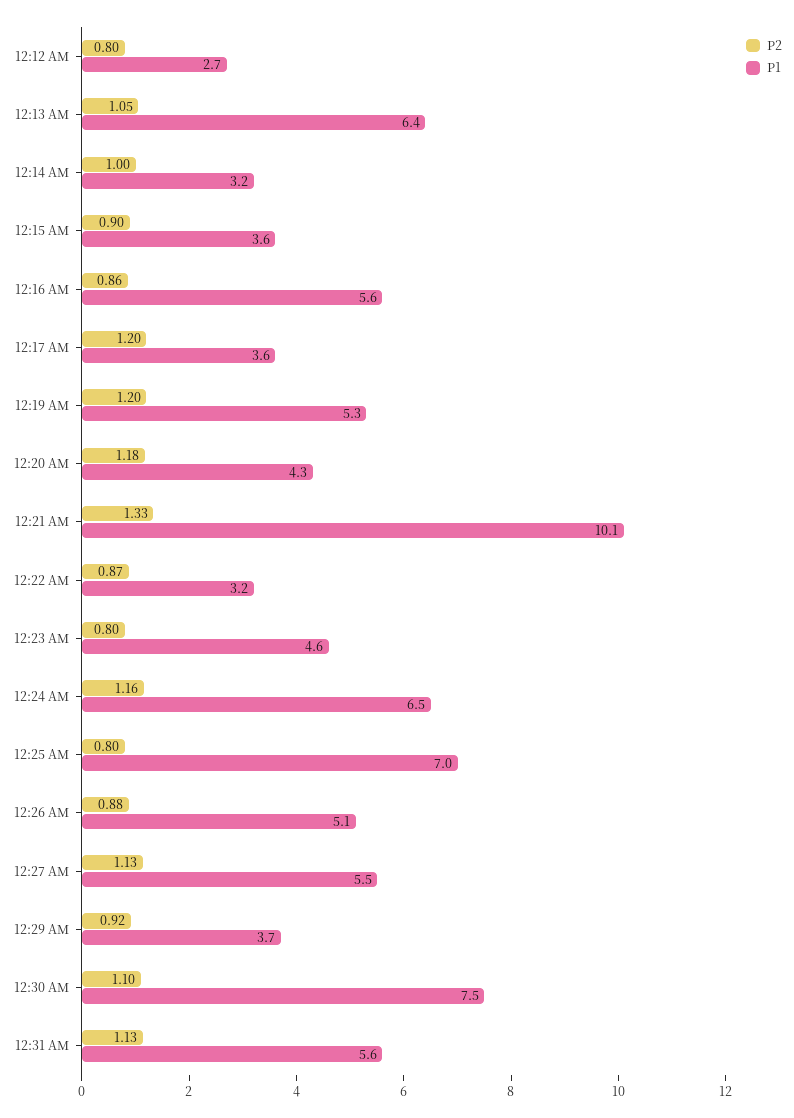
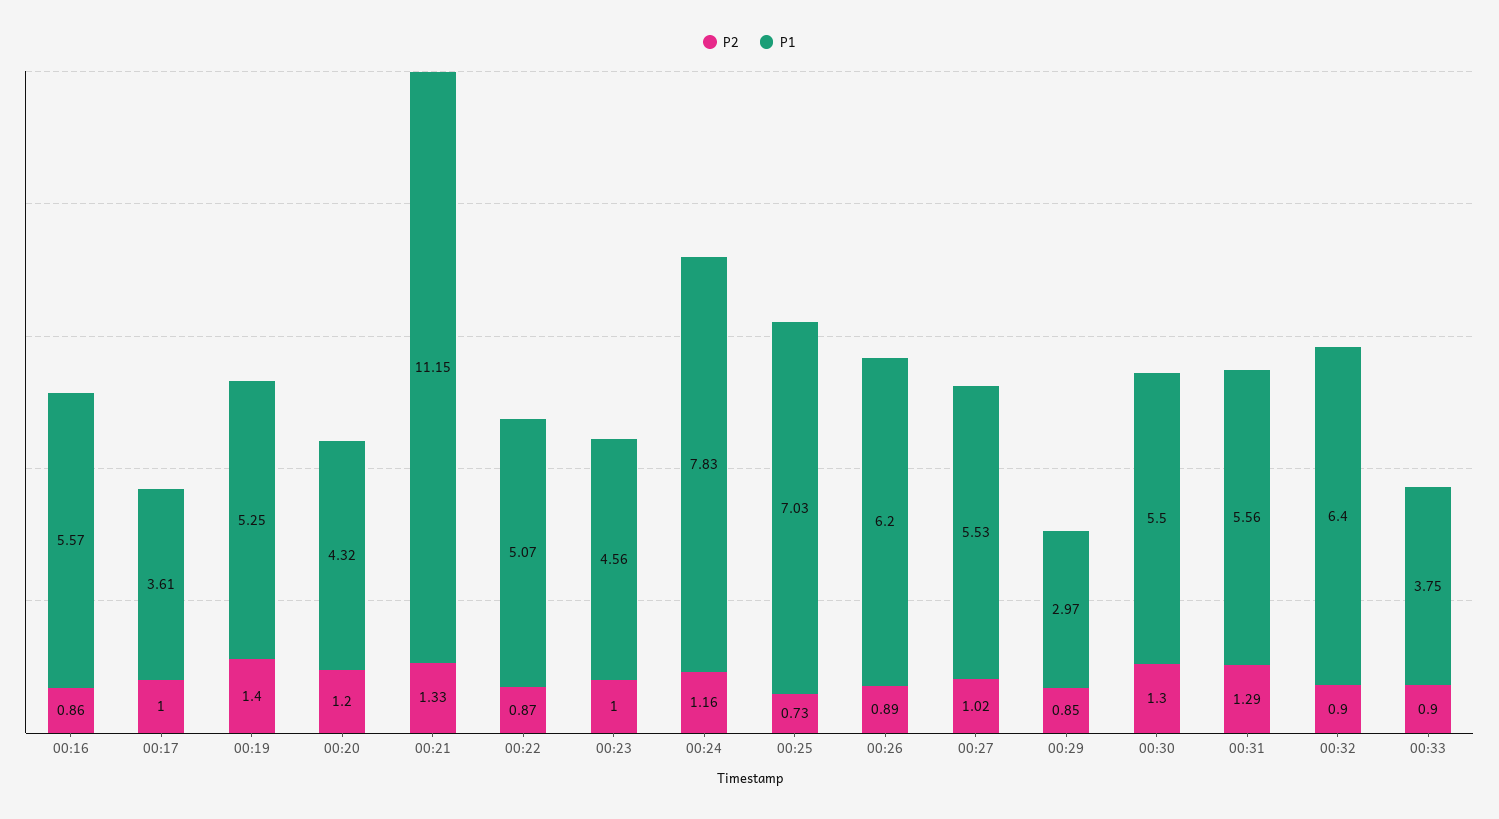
P2, 12:12 AM: 0.8 -> none
P1, 12:12 AM: 2.7 -> none
P2, 12:13 AM: 1.05 -> none
P1, 12:13 AM: 6.4 -> none
P2, 12:14 AM: 1 -> none
P1, 12:14 AM: 3.2 -> none
P2, 12:15 AM: 0.9 -> none
P1, 12:15 AM: 3.6 -> none
P2, 12:17 AM: 1.2 -> 1
P2, 12:19 AM: 1.2 -> 1.4
P2, 12:20 AM: 1.18 -> 1.2
P1, 12:21 AM: 10.1 -> 11.15
P1, 12:22 AM: 3.2 -> 5.07
P2, 12:23 AM: 0.8 -> 1
P1, 12:24 AM: 6.5 -> 7.83
P2, 12:25 AM: 0.8 -> 0.73
P2, 12:26 AM: 0.88 -> 0.89
P1, 12:26 AM: 5.1 -> 6.2
P2, 12:27 AM: 1.13 -> 1.02
P2, 12:29 AM: 0.92 -> 0.85
P1, 12:29 AM: 3.7 -> 2.97
P2, 12:30 AM: 1.1 -> 1.3
P1, 12:30 AM: 7.5 -> 5.5
P2, 12:31 AM: 1.13 -> 1.29
P2, 00:32: none -> 0.9
P1, 00:32: none -> 6.4
P2, 00:33: none -> 0.9
P1, 00:33: none -> 3.75

